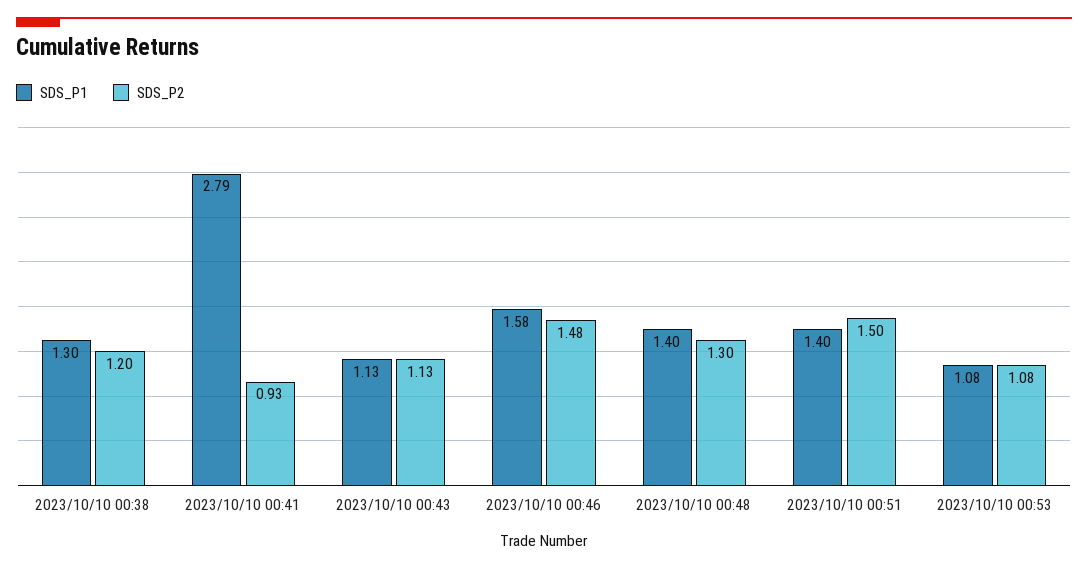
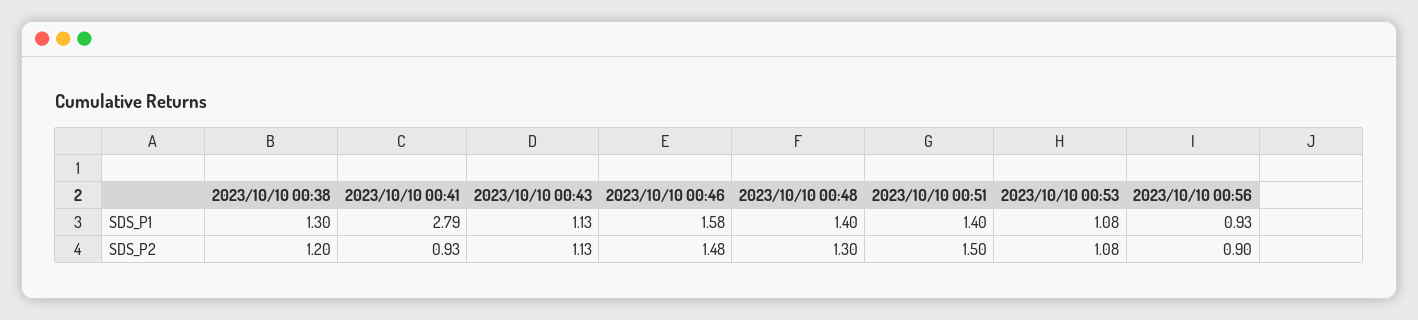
SDS_P1, 2023/10/10 00:56: none -> 0.93
SDS_P2, 2023/10/10 00:56: none -> 0.9

